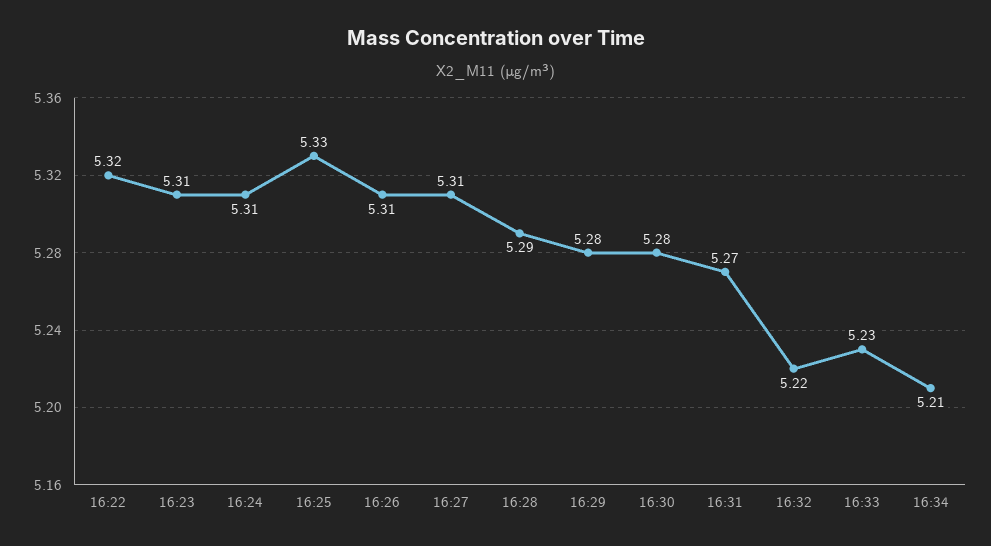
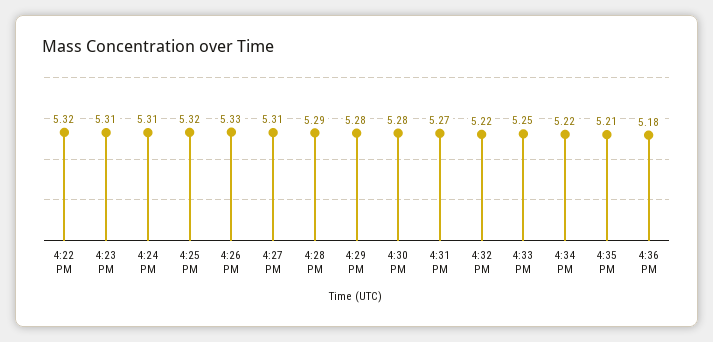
16:25: 5.33 -> 5.32
16:26: 5.31 -> 5.33
16:33: 5.23 -> 5.25
16:34: 5.21 -> 5.22
4:35 PM: none -> 5.21
4:36 PM: none -> 5.18

